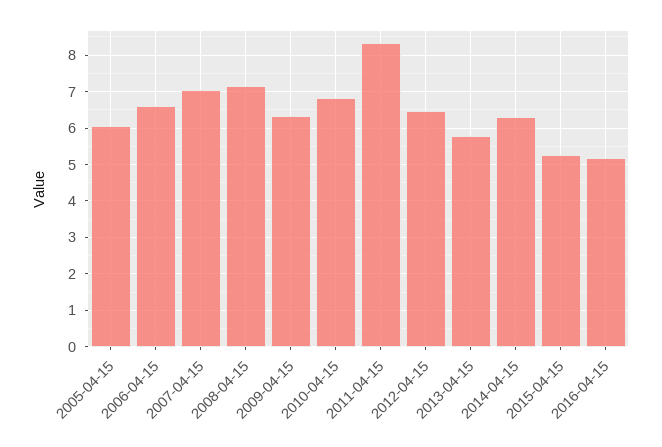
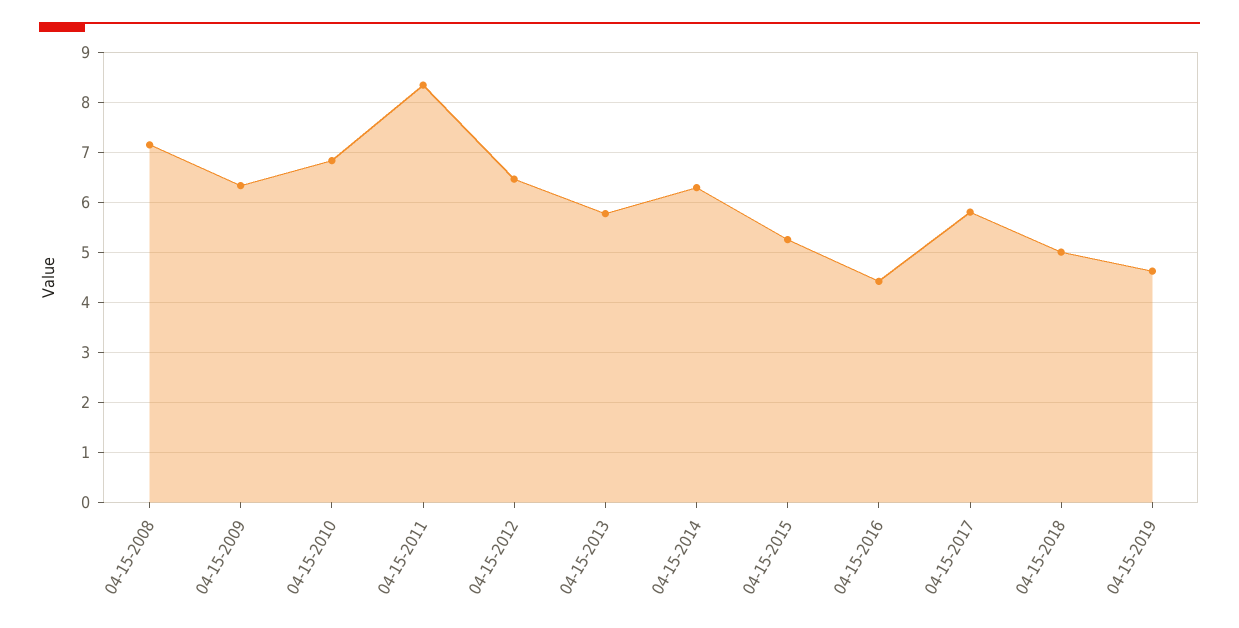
2005-04-15: 6 -> none
2006-04-15: 6.6 -> none
2007-04-15: 7 -> none
2016-04-15: 5.2 -> 4.4
04-15-2017: none -> 5.8
04-15-2018: none -> 5
04-15-2019: none -> 4.6

